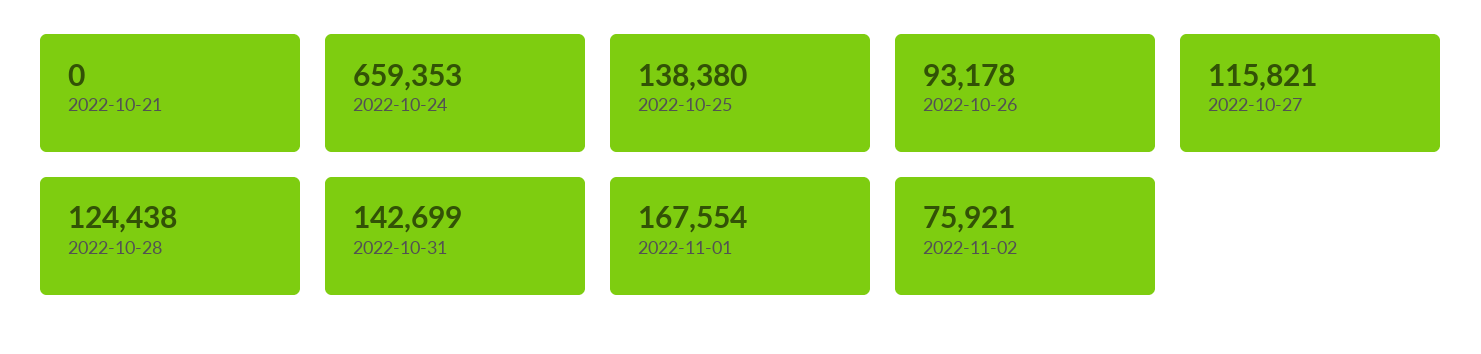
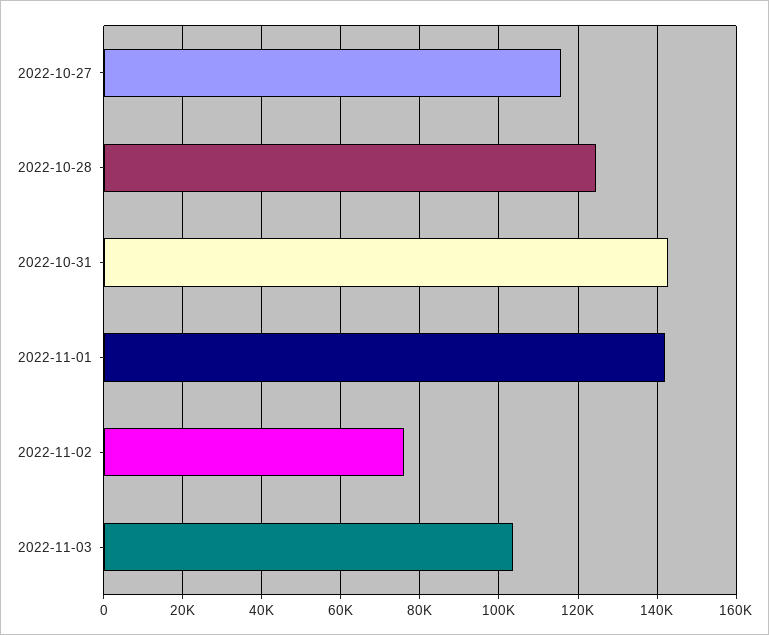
2022-10-21: 0 -> none
2022-10-24: 659353 -> none
2022-10-25: 138380 -> none
2022-10-26: 93178 -> none
2022-11-01: 167554 -> 142000
2022-11-03: none -> 104000

